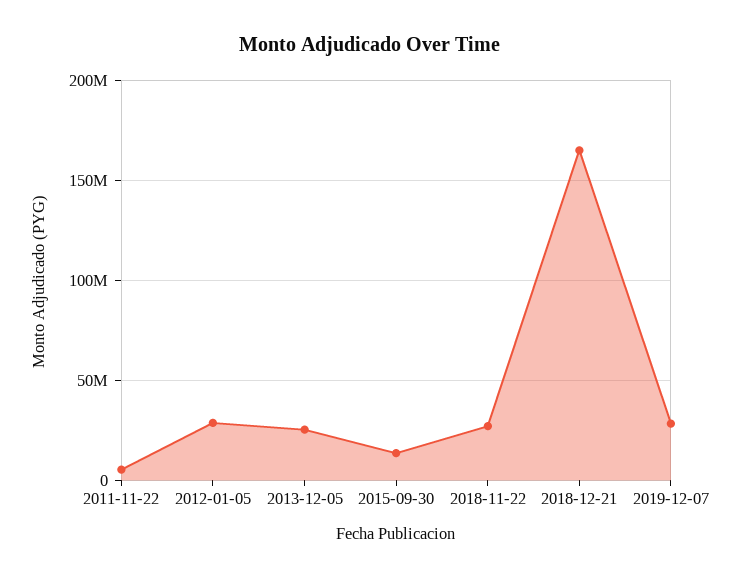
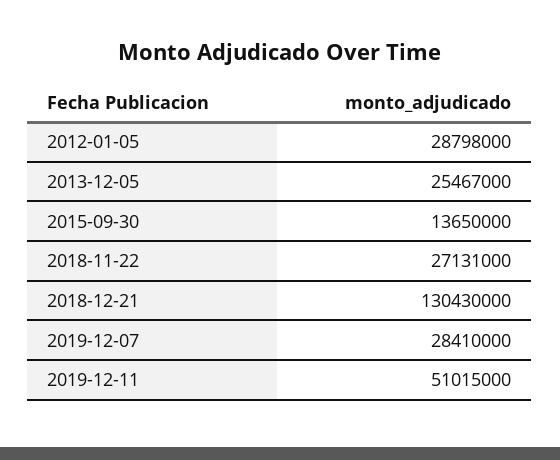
2011-11-22: 5000000 -> none
2018-12-21: 165000000 -> 130430000
2019-12-11: none -> 51015000

